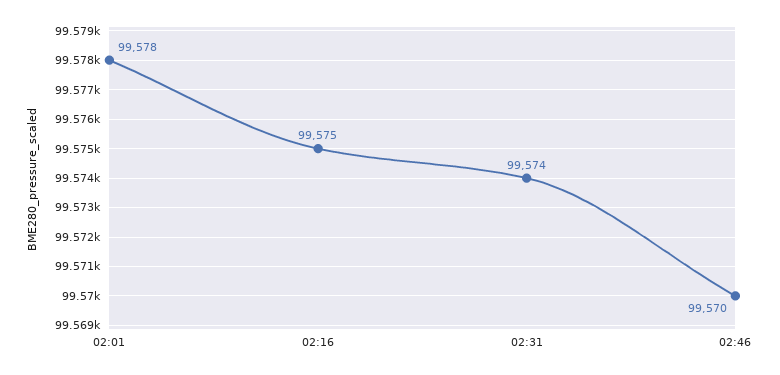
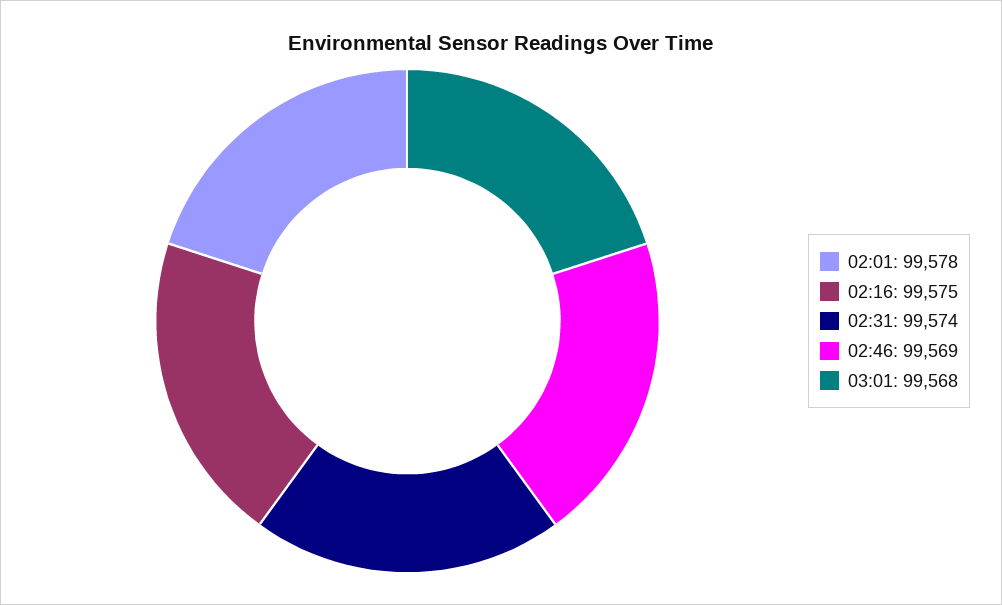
02:46: 99570 -> 99569
03:01: none -> 99568

